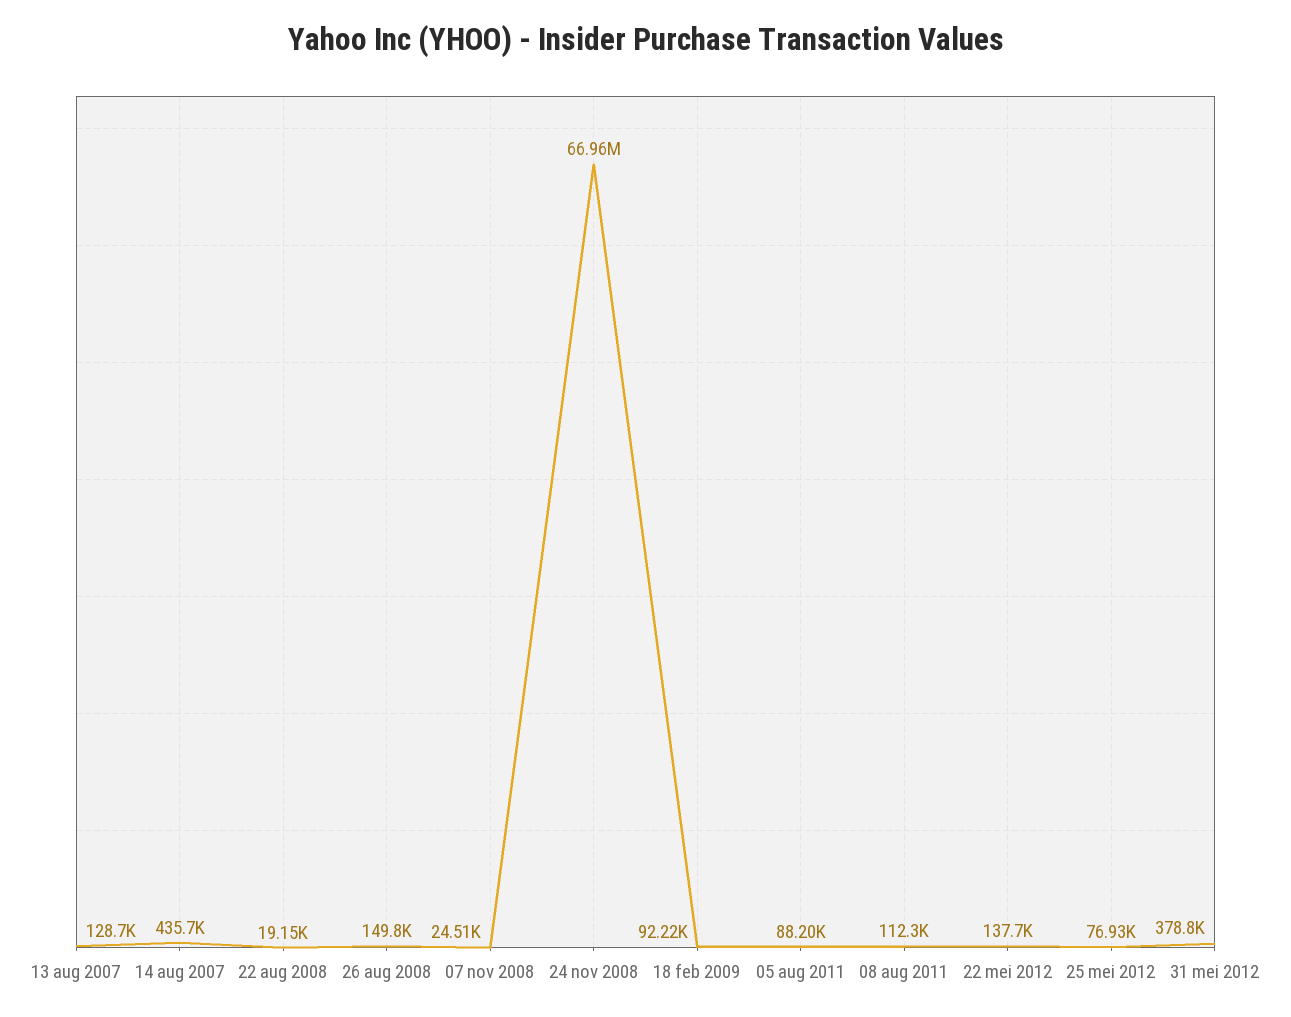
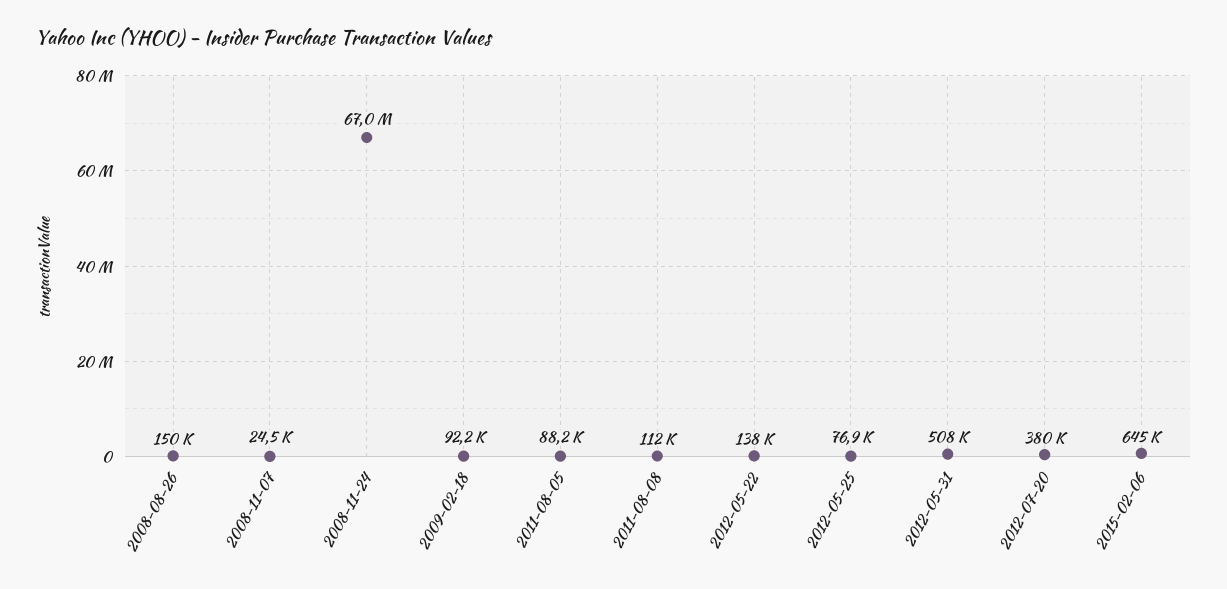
13 aug 2007: 128700 -> none
14 aug 2007: 435700 -> none
22 aug 2008: 19150 -> none
31 mei 2012: 378800 -> 508000
2012-07-20: none -> 380000
2015-02-06: none -> 645000

